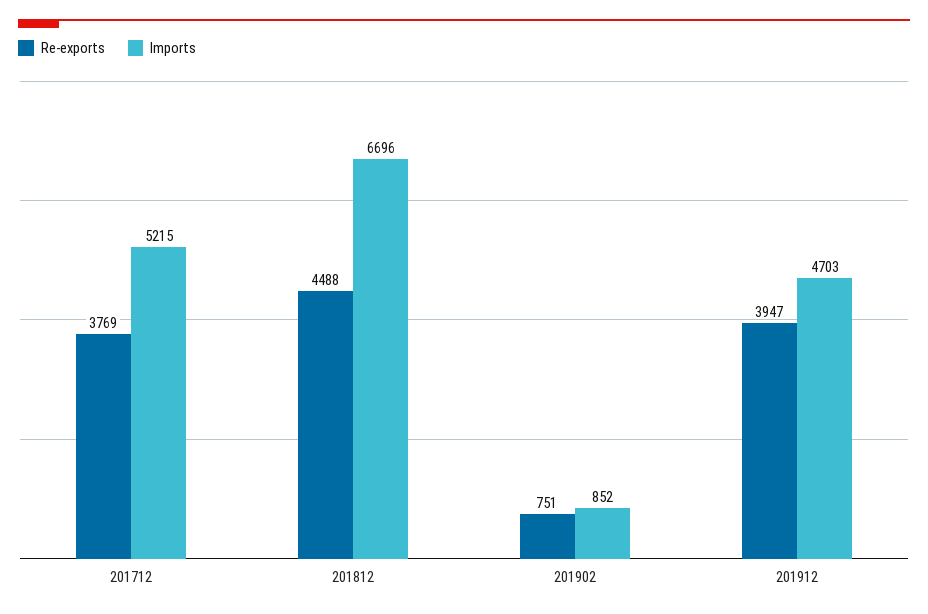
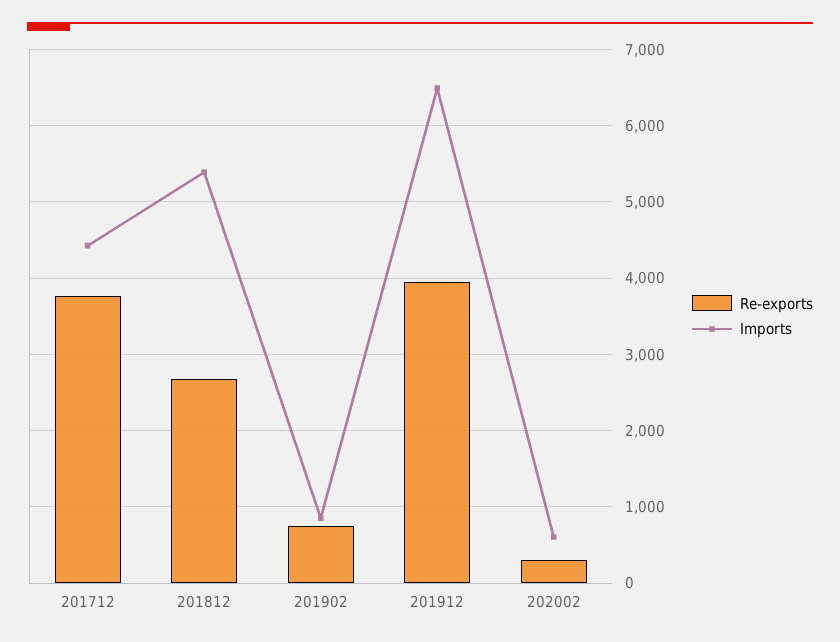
Imports, 201712: 5215 -> 4400
Re-exports, 201812: 4488 -> 2700
Imports, 201812: 6696 -> 5400
Imports, 201912: 4703 -> 6500
Re-exports, 202002: none -> 300
Imports, 202002: none -> 600

